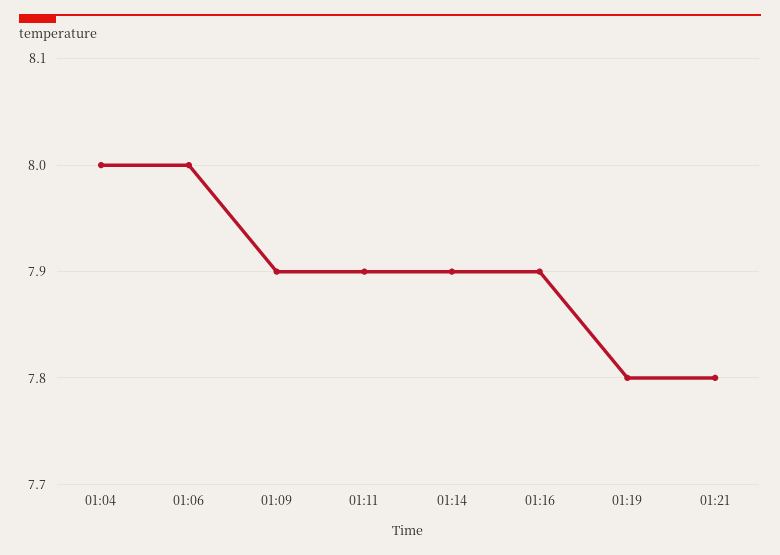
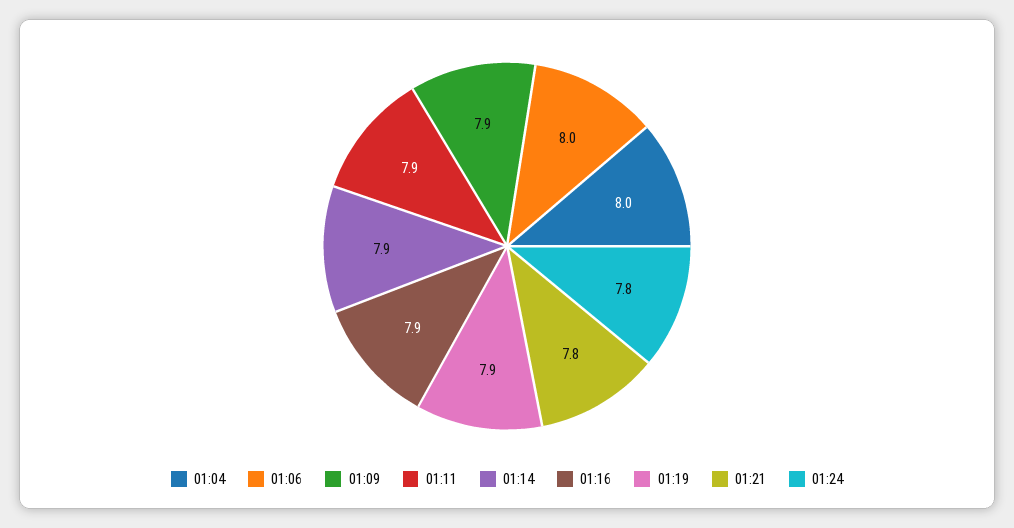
01:19: 7.8 -> 7.9
01:24: none -> 7.8

